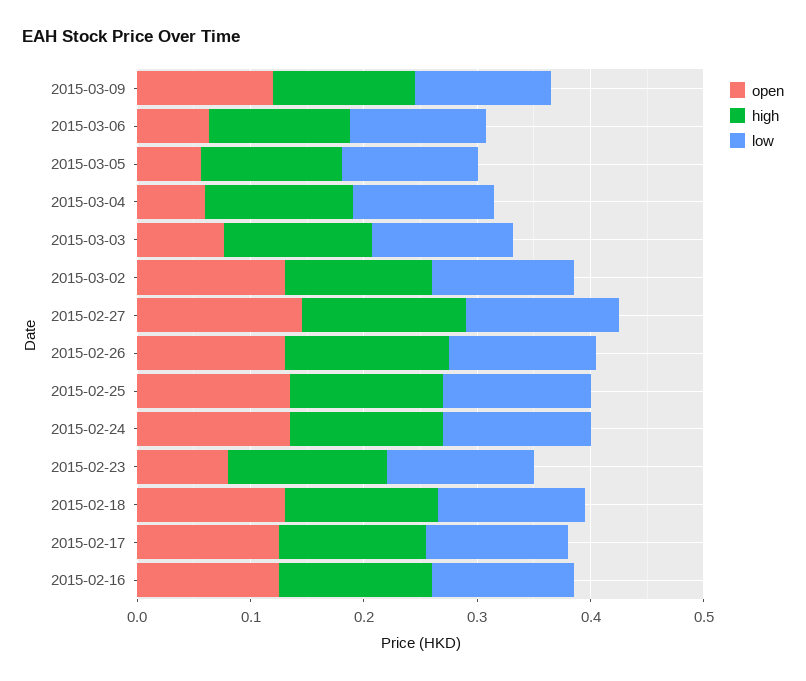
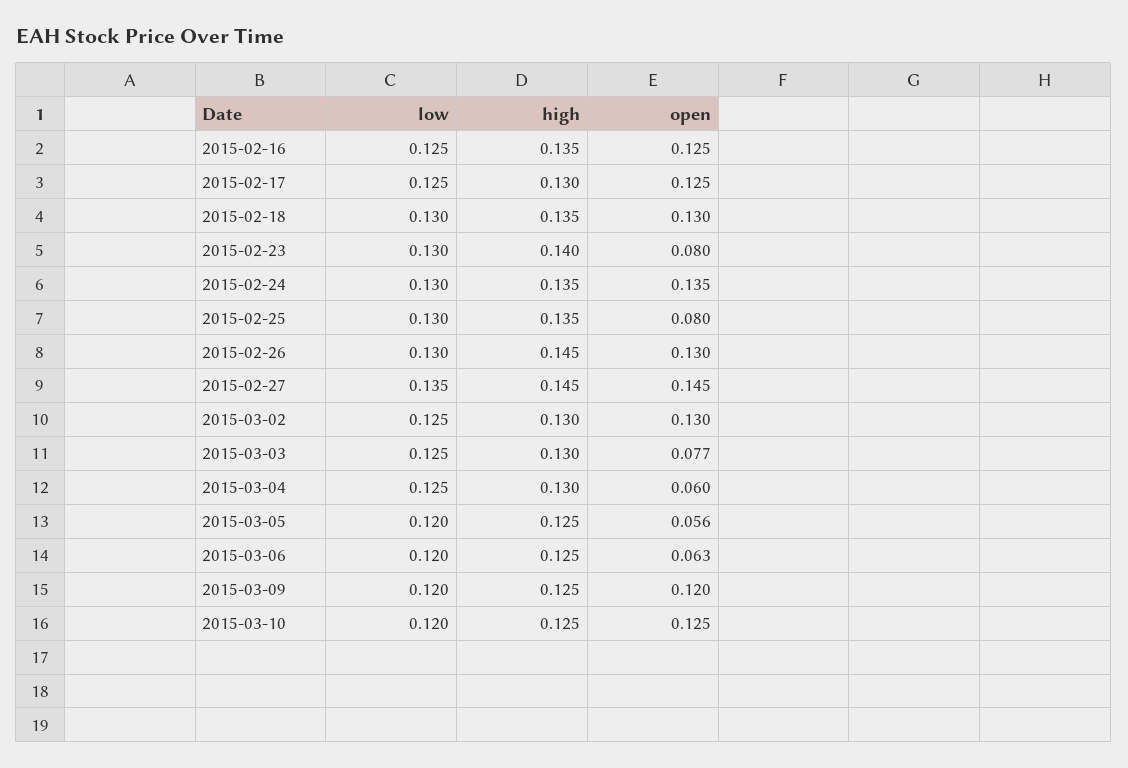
open, 2015-02-25: 0.14 -> 0.08
low, 2015-03-10: none -> 0.12
high, 2015-03-10: none -> 0.125
open, 2015-03-10: none -> 0.125

